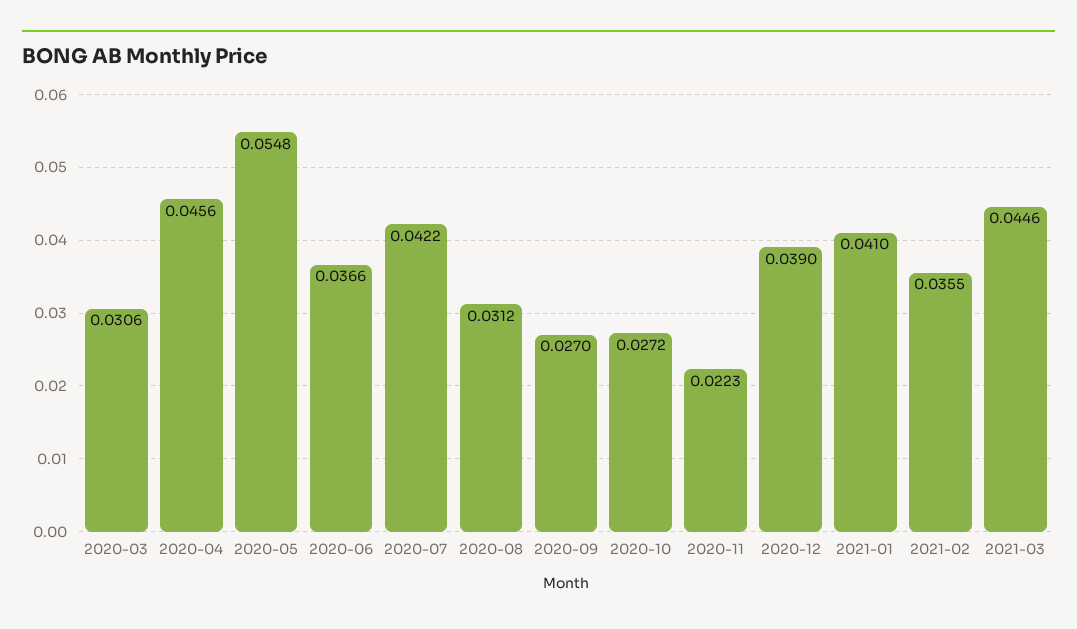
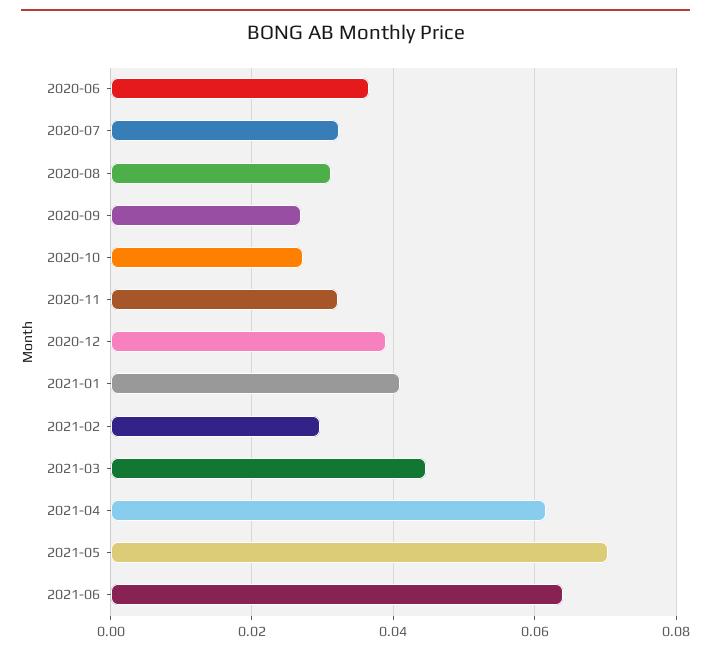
2020-03: 0.0306 -> none
2020-04: 0.0456 -> none
2020-05: 0.0548 -> none
2020-07: 0.0422 -> 0.032
2020-11: 0.0223 -> 0.032
2021-02: 0.0355 -> 0.03
2021-04: none -> 0.062
2021-05: none -> 0.07
2021-06: none -> 0.064

